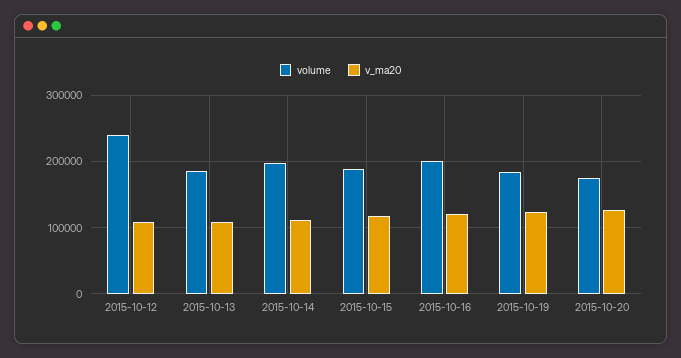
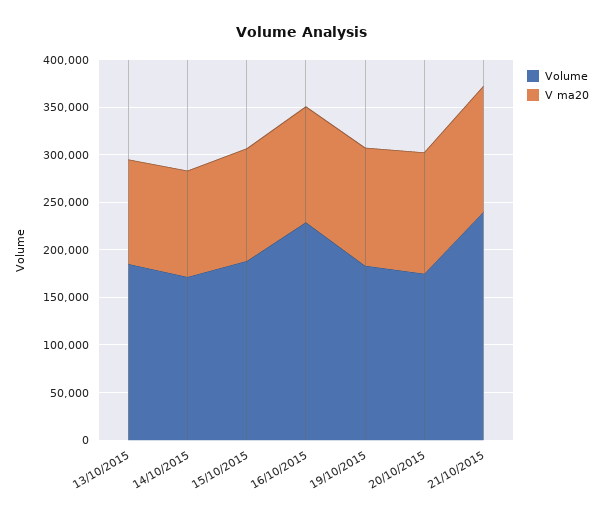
volume, 2015-10-12: 240000 -> none
v_ma20, 2015-10-12: 110000 -> none
volume, 2015-10-14: 200000 -> 170000
volume, 2015-10-16: 200000 -> 230000
volume, 21/10/2015: none -> 240000
v_ma20, 21/10/2015: none -> 130000

